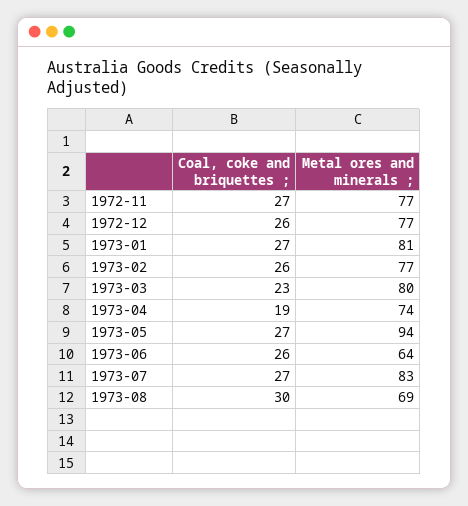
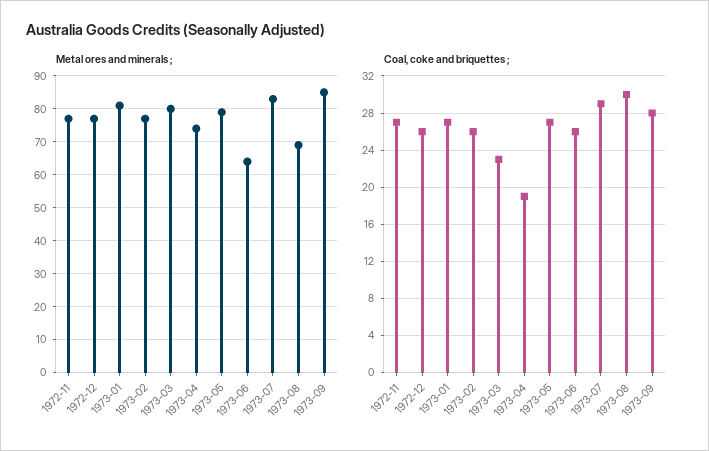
Metal ores and minerals ;, 1973-05: 94 -> 80
Coal, coke and briquettes ;, 1973-07: 27 -> 29
Metal ores and minerals ;, 1973-09: none -> 85
Coal, coke and briquettes ;, 1973-09: none -> 28

